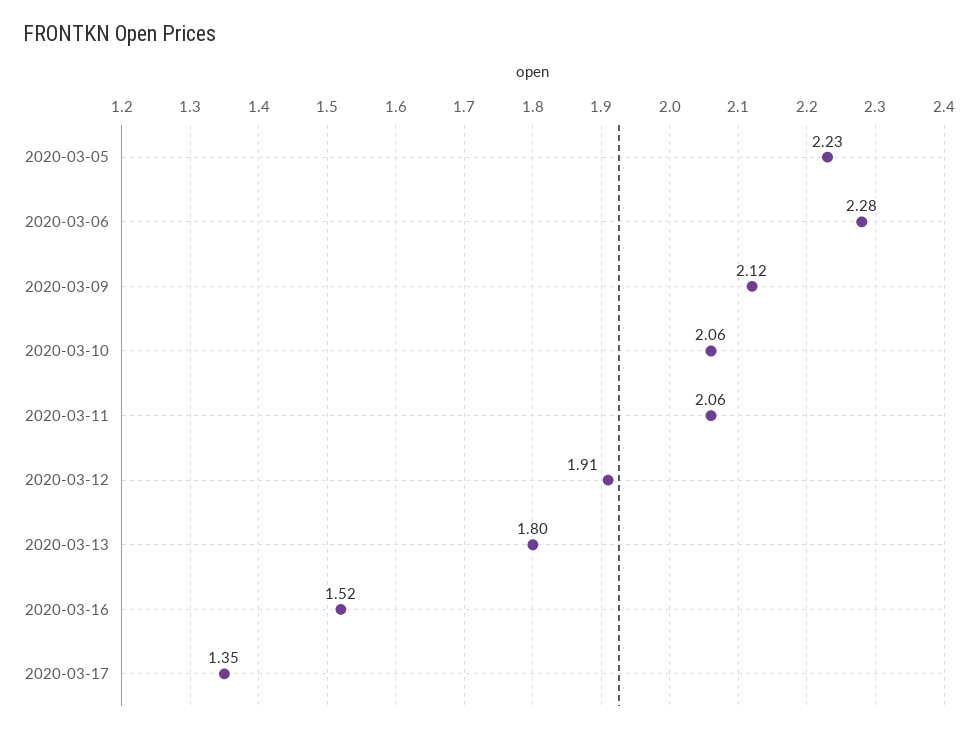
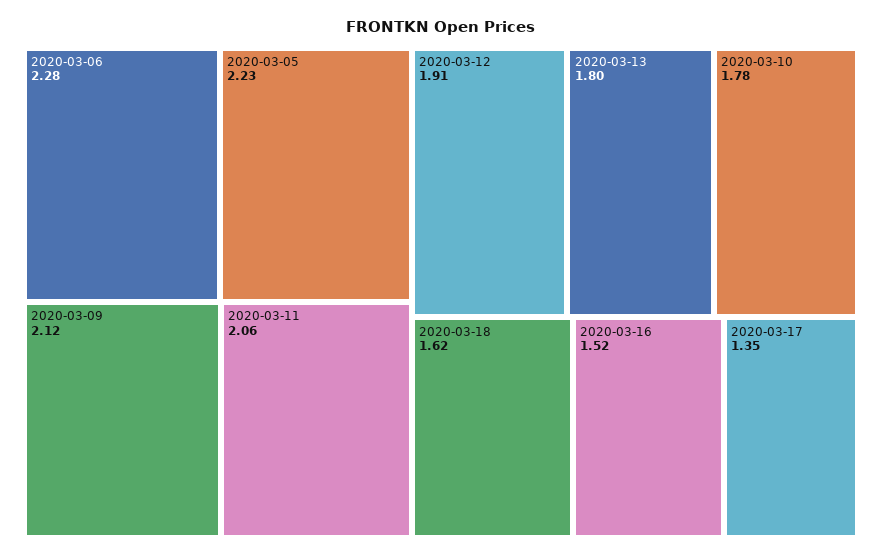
2020-03-10: 2.06 -> 1.78
2020-03-18: none -> 1.62

